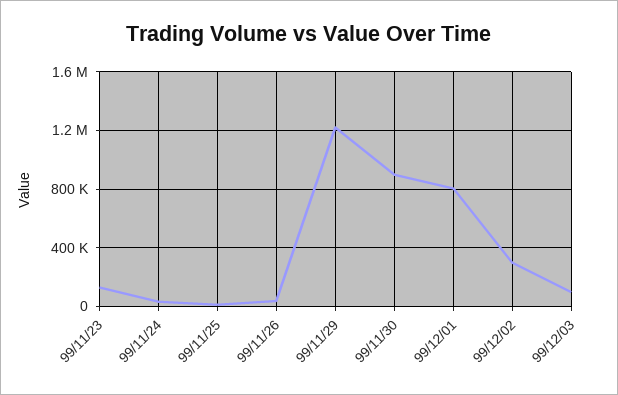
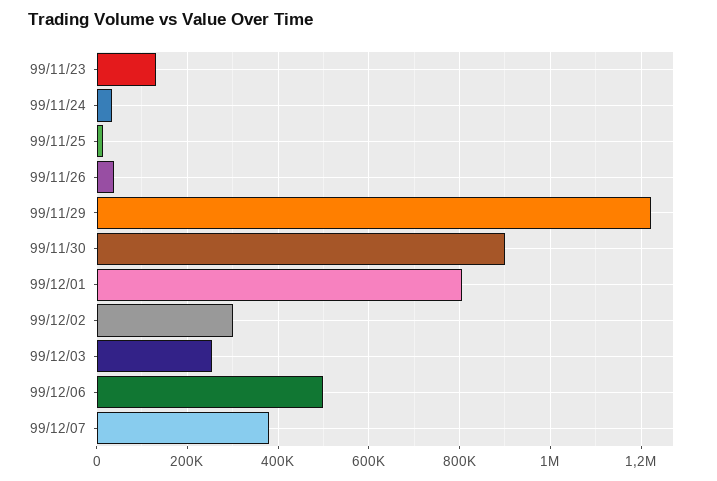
99/12/03: 100000 -> 260000
99/12/06: none -> 500000
99/12/07: none -> 380000

